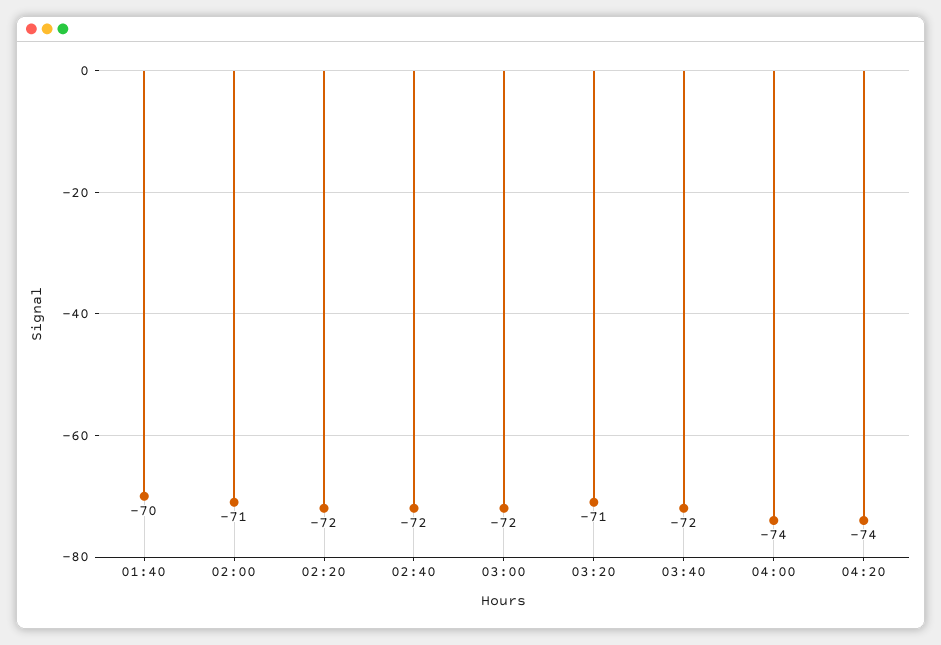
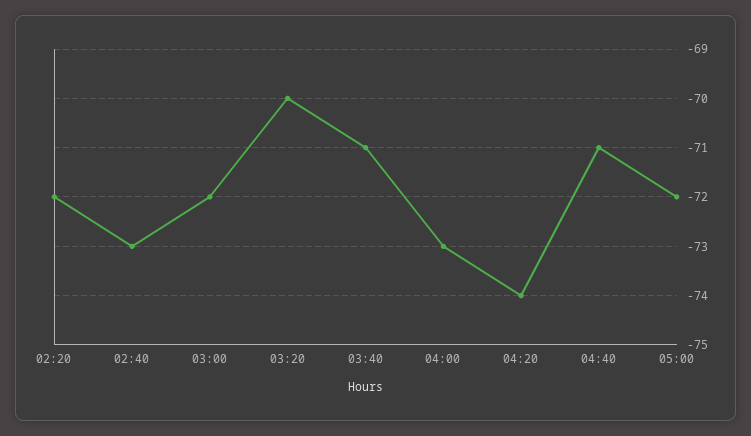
01:40: -70 -> none
02:00: -71 -> none
02:40: -72 -> -73
03:20: -71 -> -70
03:40: -72 -> -71
04:00: -74 -> -73
04:40: none -> -71
05:00: none -> -72

